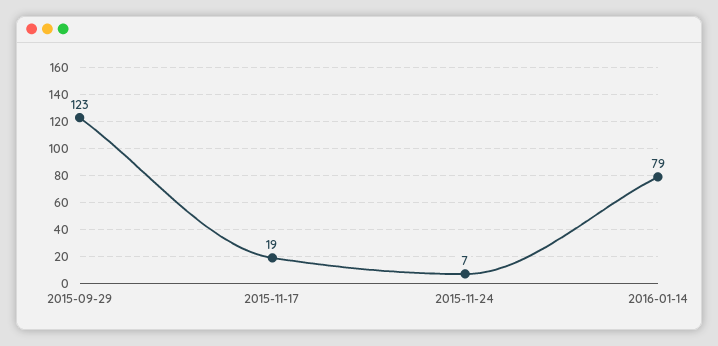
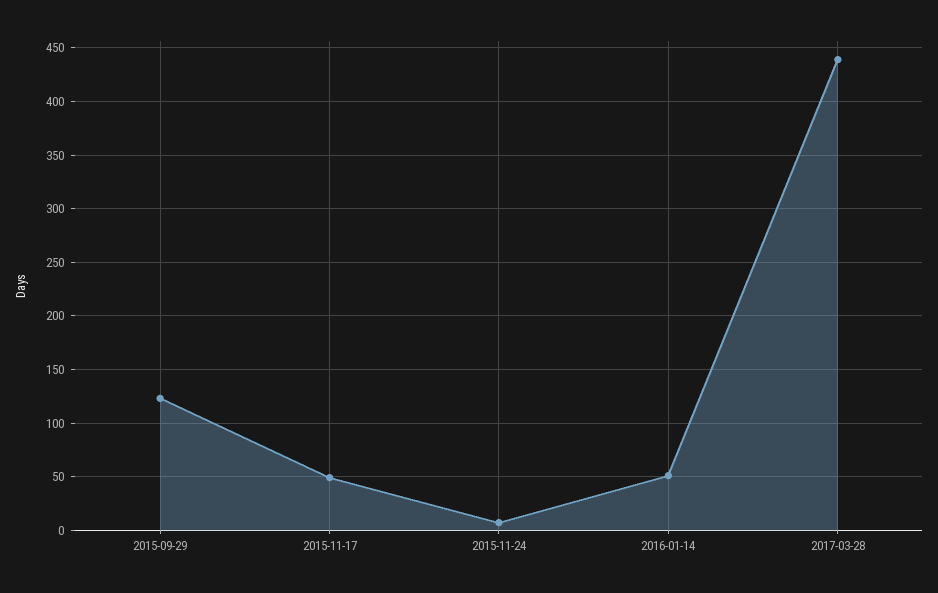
2015-11-17: 19 -> 50
2016-01-14: 79 -> 50
2017-03-28: none -> 440

